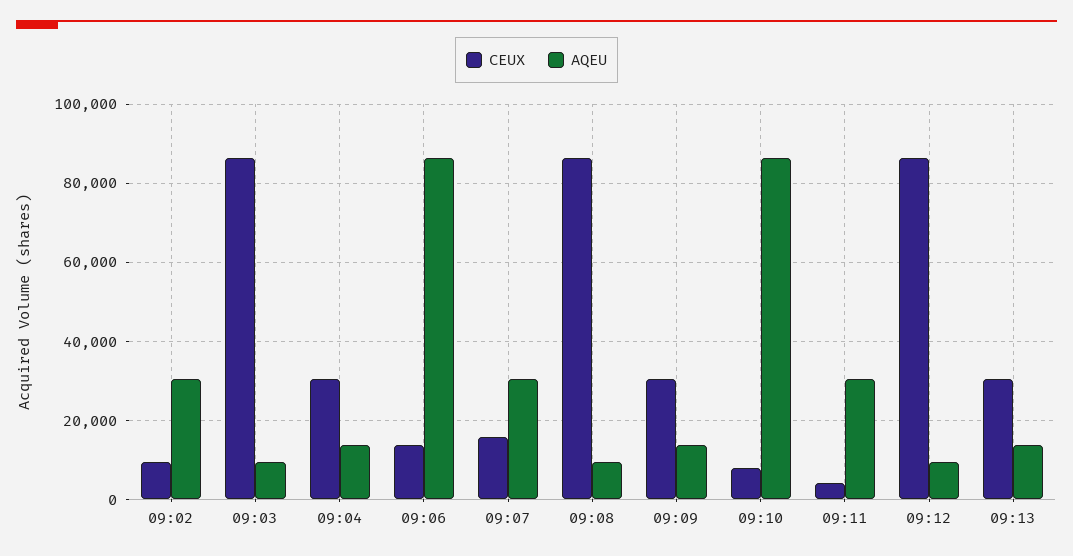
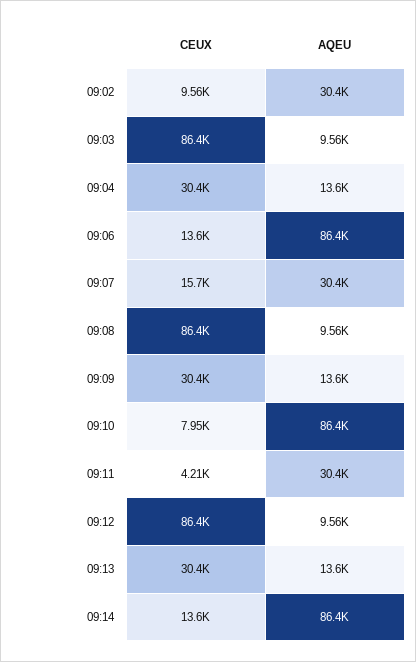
CEUX, 09:14: none -> 13600
AQEU, 09:14: none -> 86400

